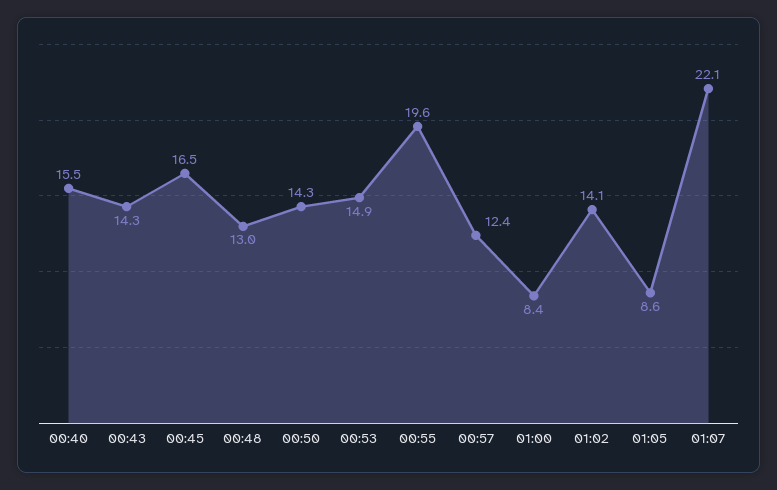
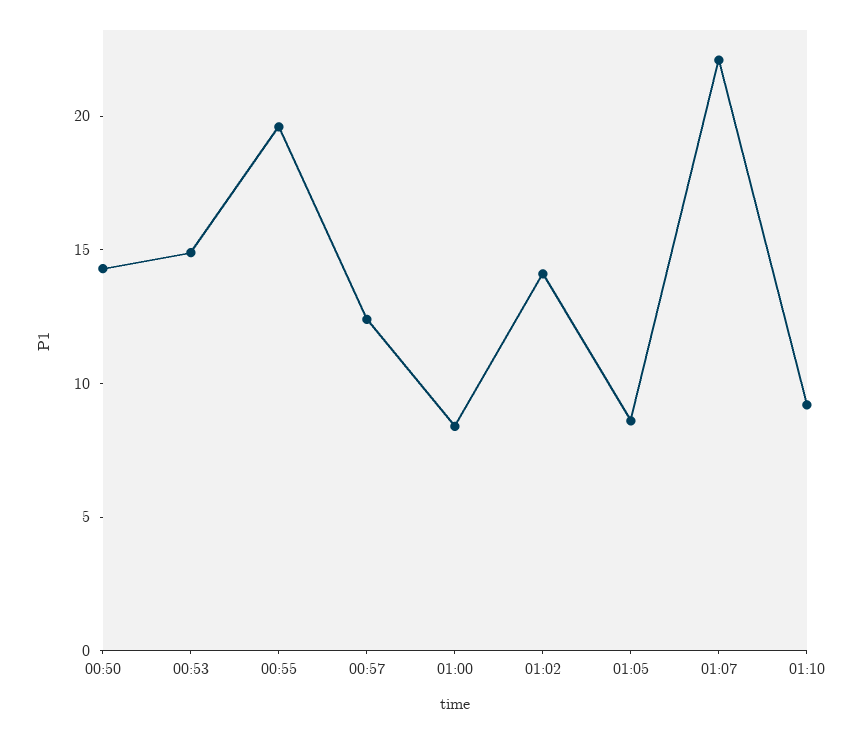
00:40: 15.5 -> none
00:43: 14.3 -> none
00:45: 16.5 -> none
00:48: 13 -> none
01:10: none -> 9

